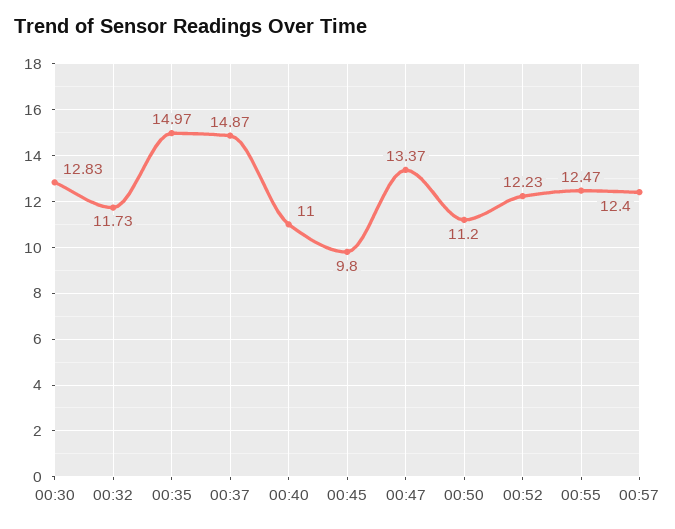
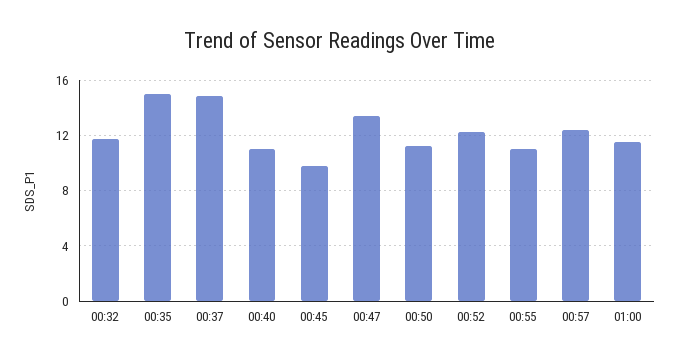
00:30: 12.83 -> none
00:55: 12.47 -> 11
01:00: none -> 11.5

